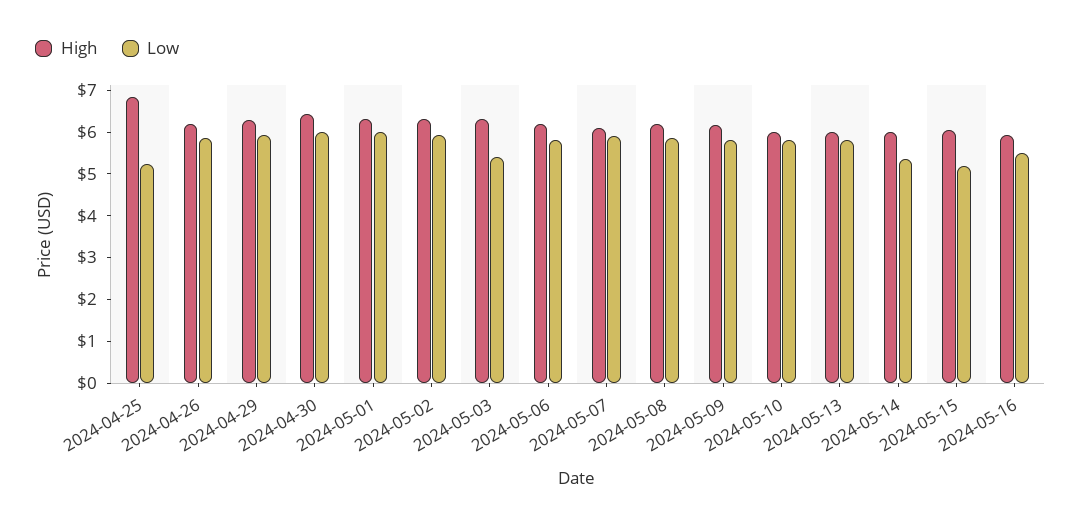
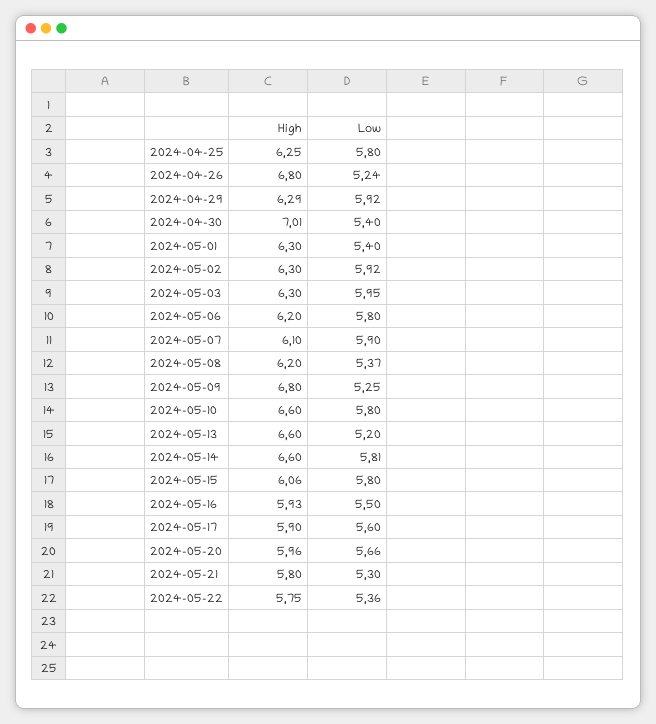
High, 2024-04-25: 6.8 -> 6.25
Low, 2024-04-25: 5.2 -> 5.8
High, 2024-04-26: 6.2 -> 6.8
Low, 2024-04-26: 5.8 -> 5.24
High, 2024-04-30: 6.4 -> 7.01
Low, 2024-04-30: 6 -> 5.4
Low, 2024-05-01: 6 -> 5.4
Low, 2024-05-03: 5.4 -> 5.95
Low, 2024-05-08: 5.8 -> 5.37
High, 2024-05-09: 6.2 -> 6.8
Low, 2024-05-09: 5.8 -> 5.25
High, 2024-05-10: 6 -> 6.6
High, 2024-05-13: 6 -> 6.6
Low, 2024-05-13: 5.8 -> 5.2
High, 2024-05-14: 6 -> 6.6
Low, 2024-05-14: 5.4 -> 5.81
Low, 2024-05-15: 5.2 -> 5.8
High, 2024-05-17: none -> 5.9
Low, 2024-05-17: none -> 5.6
High, 2024-05-20: none -> 5.96
Low, 2024-05-20: none -> 5.66
High, 2024-05-21: none -> 5.8
Low, 2024-05-21: none -> 5.3
High, 2024-05-22: none -> 5.75
Low, 2024-05-22: none -> 5.36

